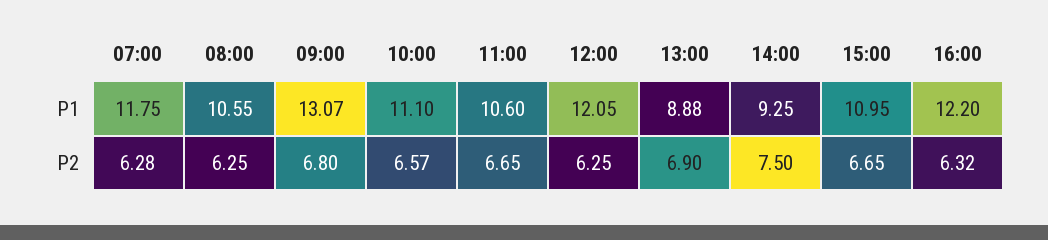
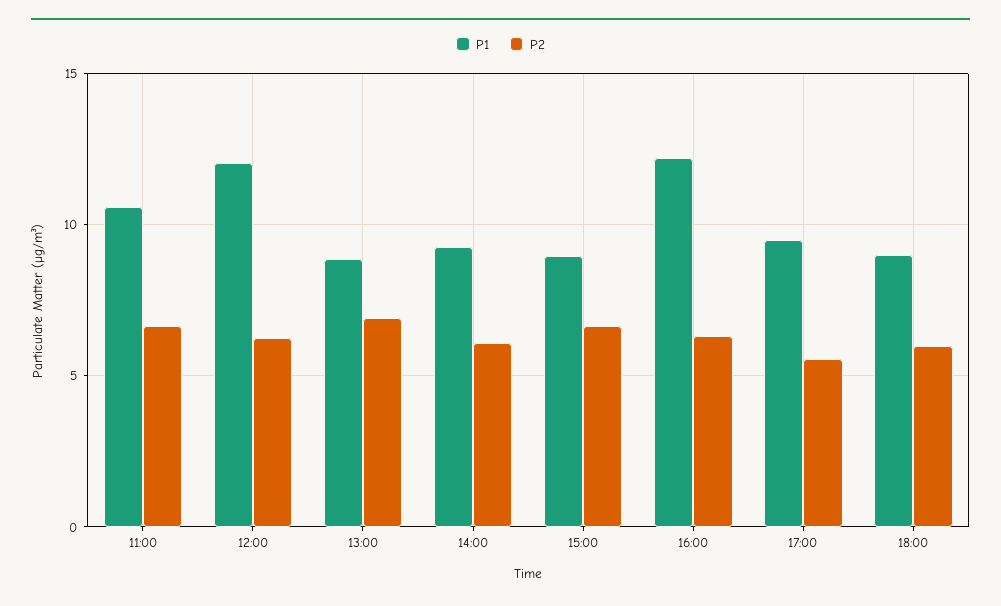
P1, 07:00: 11.75 -> none
P1, 08:00: 10.55 -> none
P1, 09:00: 13.07 -> none
P1, 10:00: 11.1 -> none
P1, 15:00: 10.95 -> 9
P2, 07:00: 6.28 -> none
P2, 08:00: 6.25 -> none
P2, 09:00: 6.8 -> none
P2, 10:00: 6.57 -> none
P2, 14:00: 7.5 -> 6
P1, 17:00: none -> 9.5
P2, 17:00: none -> 5.5
P1, 18:00: none -> 9
P2, 18:00: none -> 6

